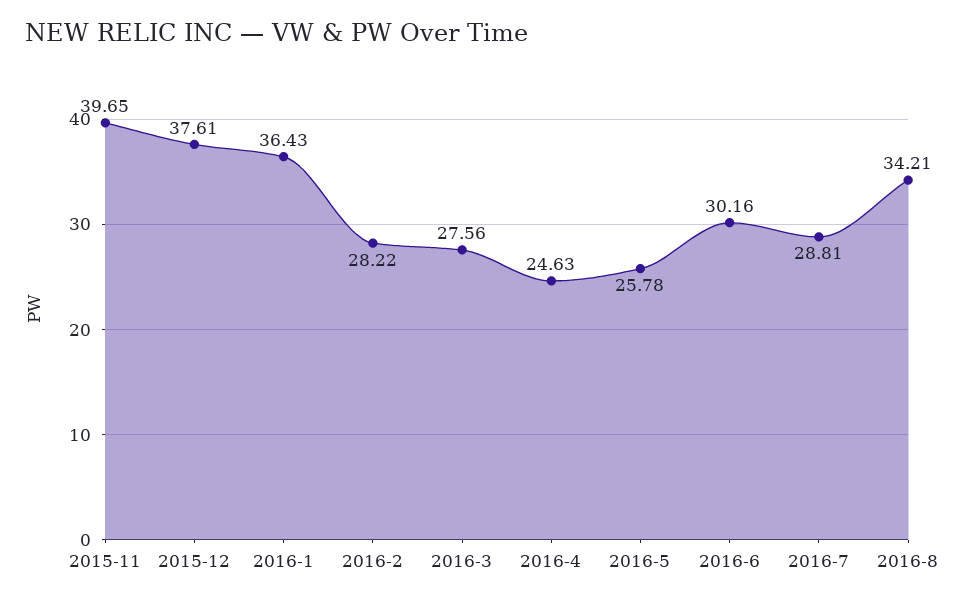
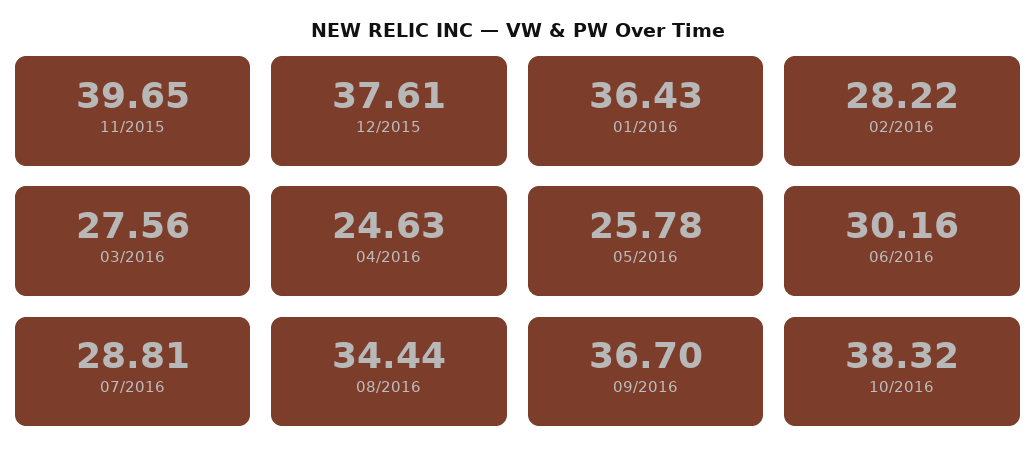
2016-8: 34.21 -> 34.44
09/2016: none -> 36.7
10/2016: none -> 38.32

